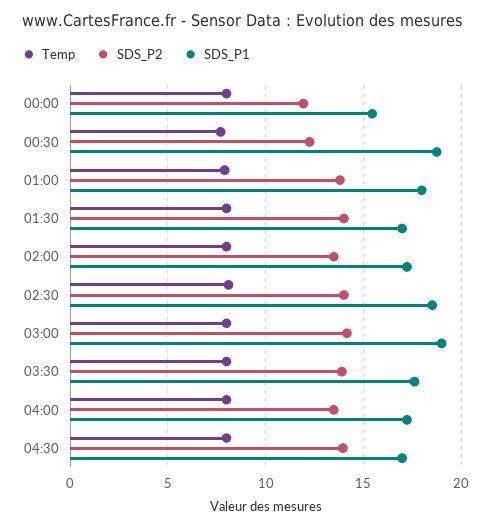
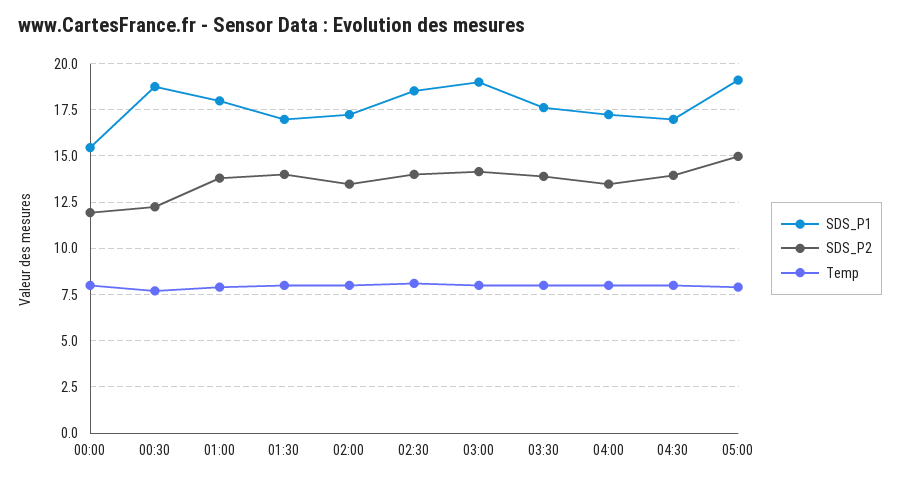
SDS_P1, 05:00: none -> 19
SDS_P2, 05:00: none -> 15
Temp, 05:00: none -> 8

